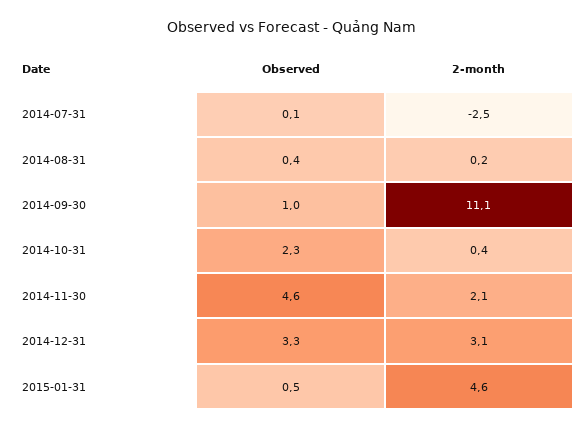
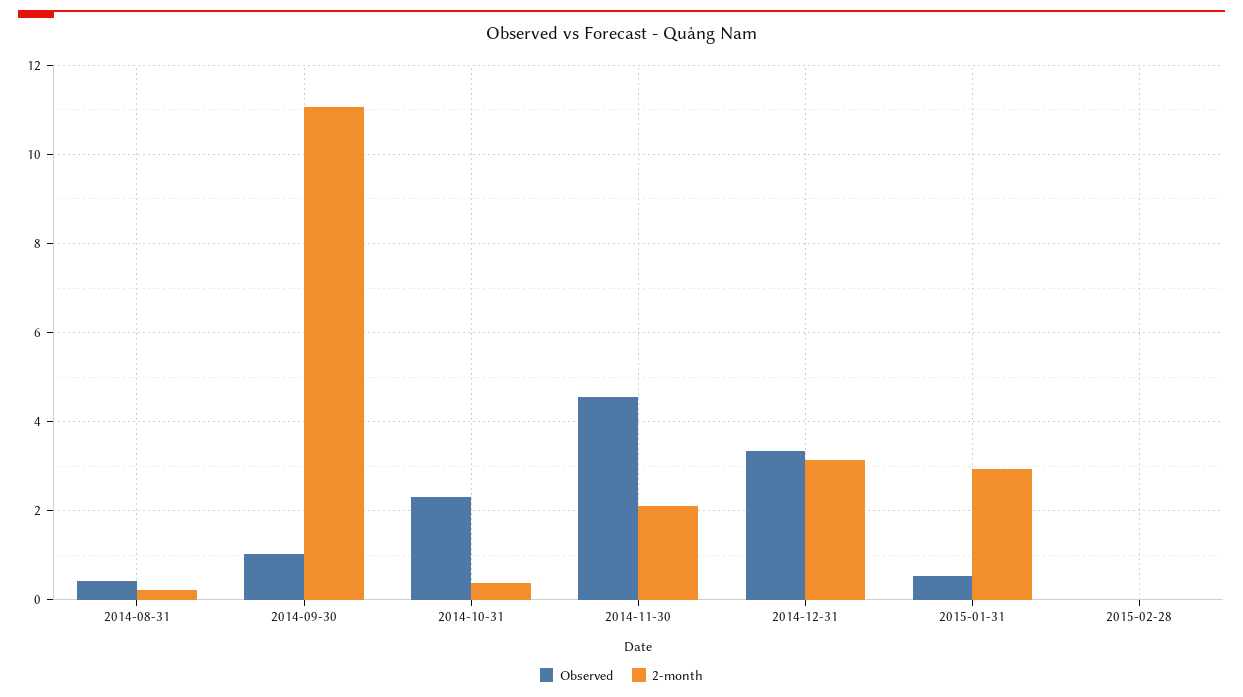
Observed, 2014-07-31: 0.1 -> none
2-month, 2014-07-31: -2.5 -> none
2-month, 2015-01-31: 4.6 -> 3
Observed, 2015-02-28: none -> 0
2-month, 2015-02-28: none -> 0

